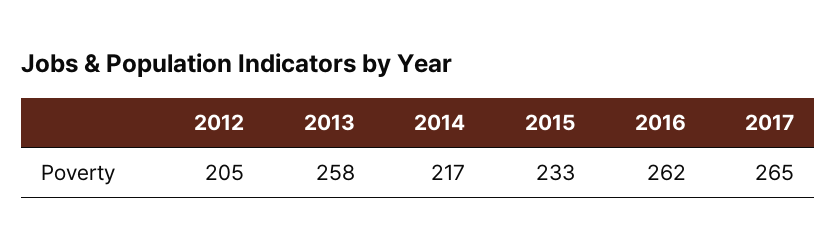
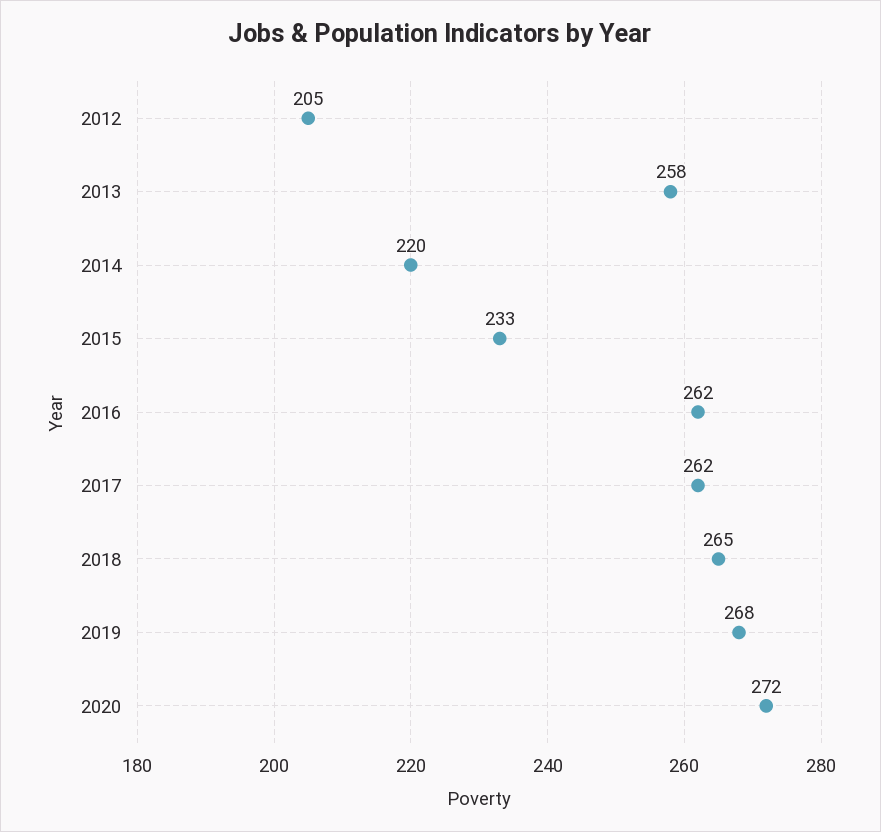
2014: 217 -> 220
2017: 265 -> 262
2018: none -> 265
2019: none -> 268
2020: none -> 272

